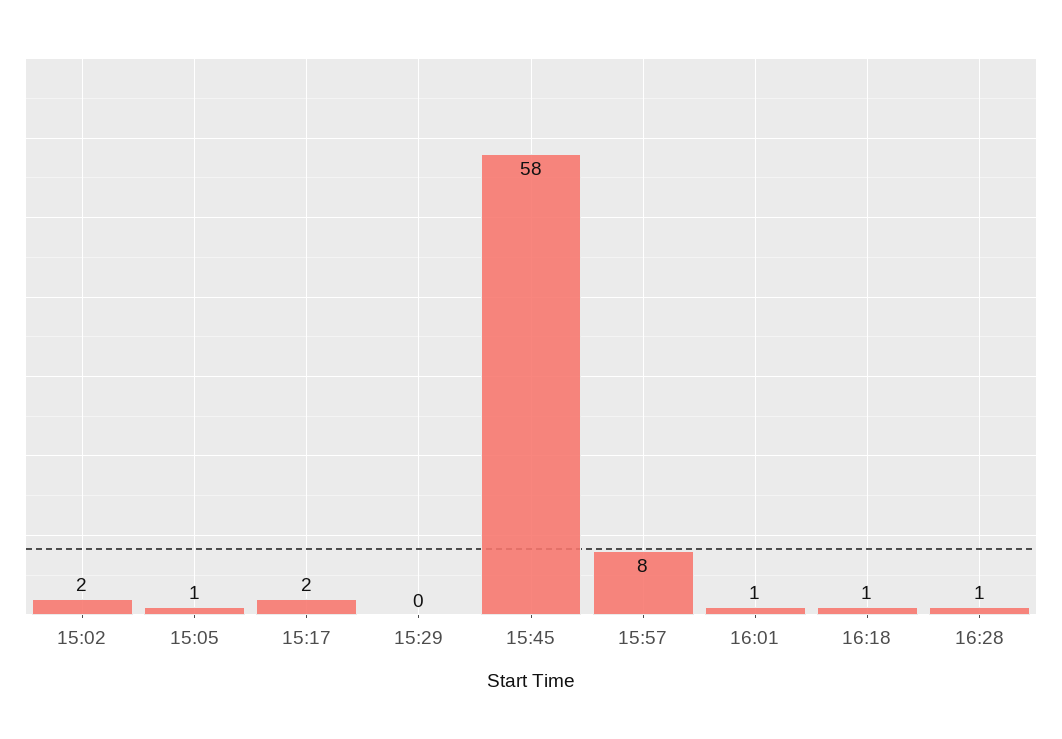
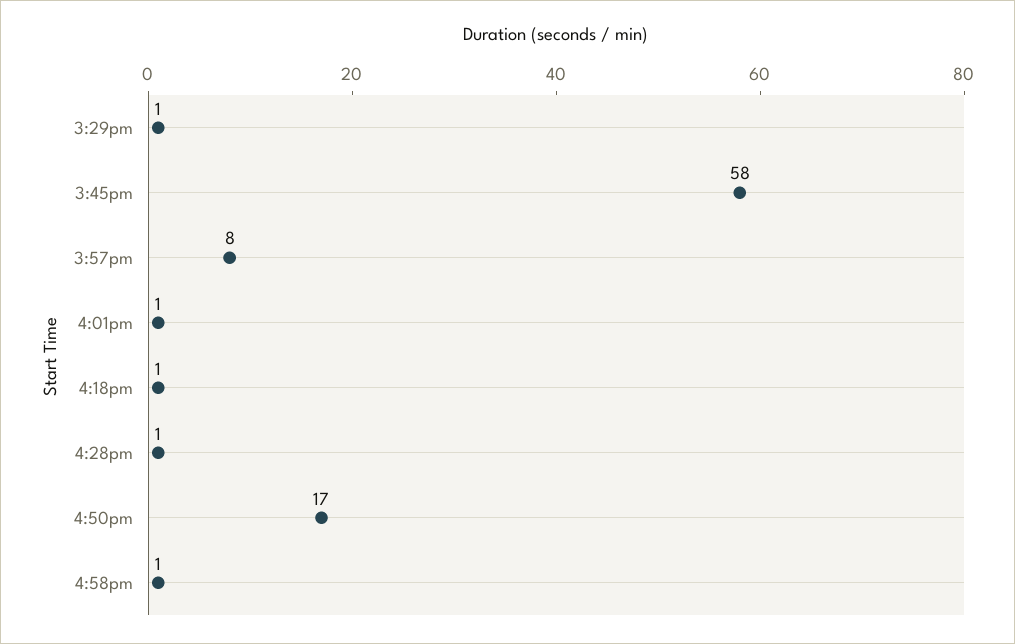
15:02: 2 -> none
15:05: 1 -> none
15:17: 2 -> none
15:29: 0 -> 1
4:50pm: none -> 17
4:58pm: none -> 1

